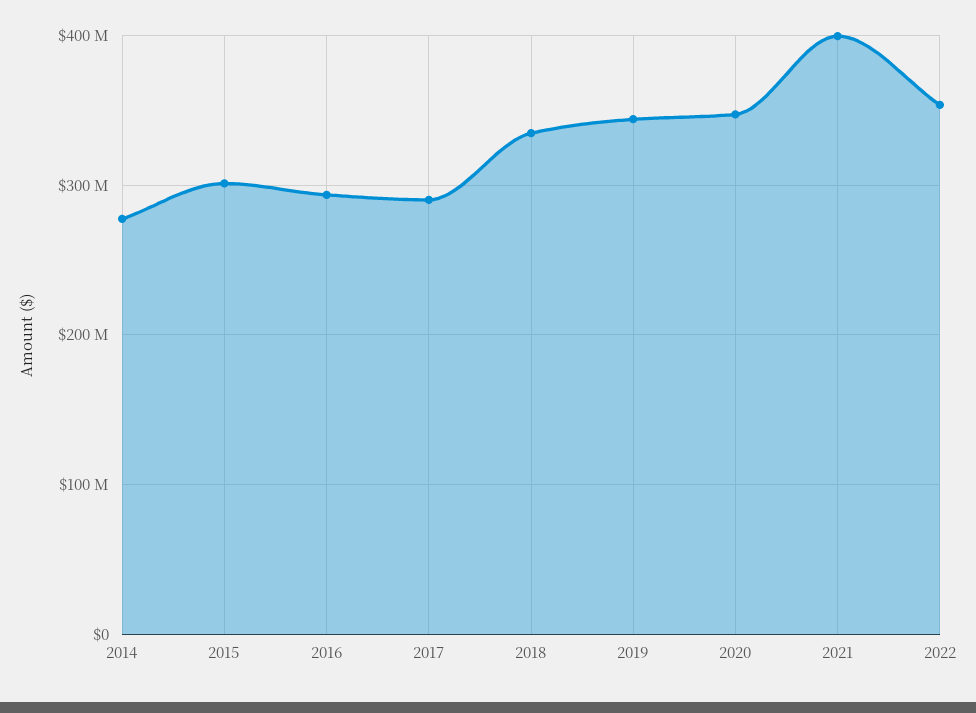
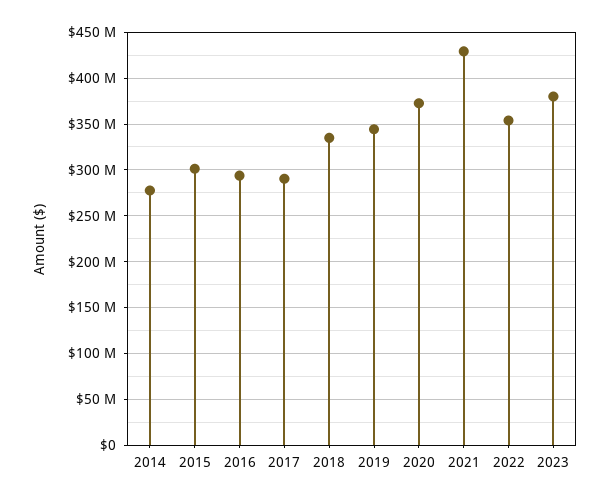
2020: 350000000 -> 370000000
2021: 400000000 -> 430000000
2023: none -> 380000000

